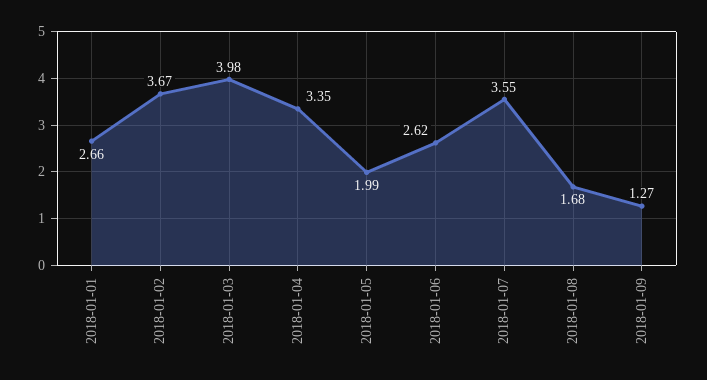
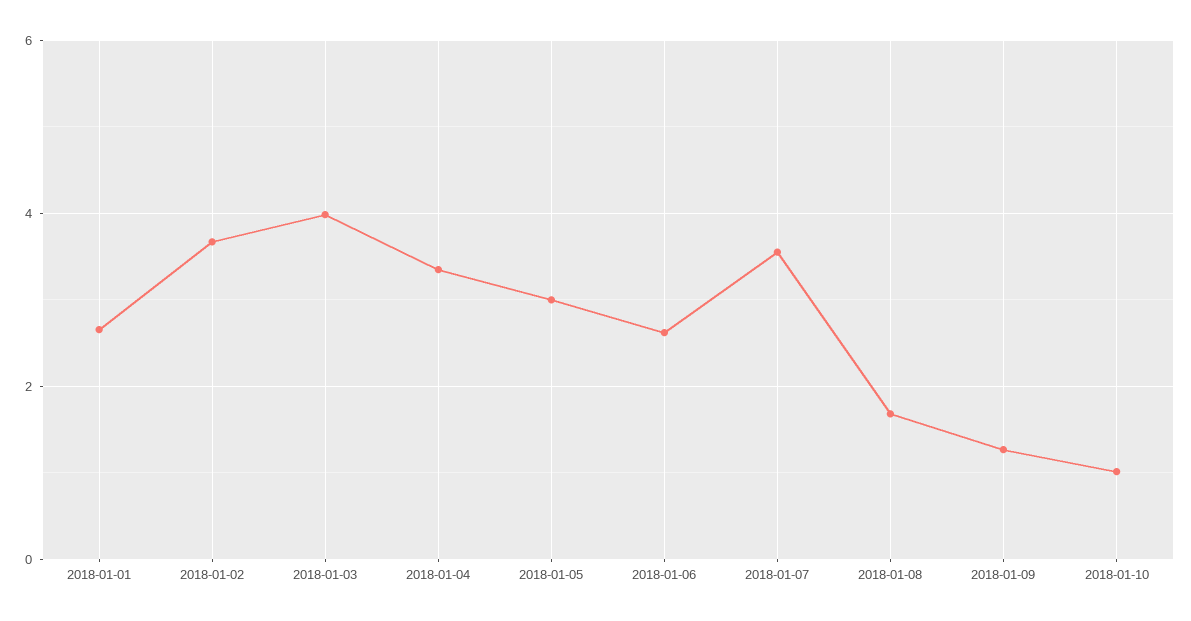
2018-01-05: 1.99 -> 3
2018-01-10: none -> 1

